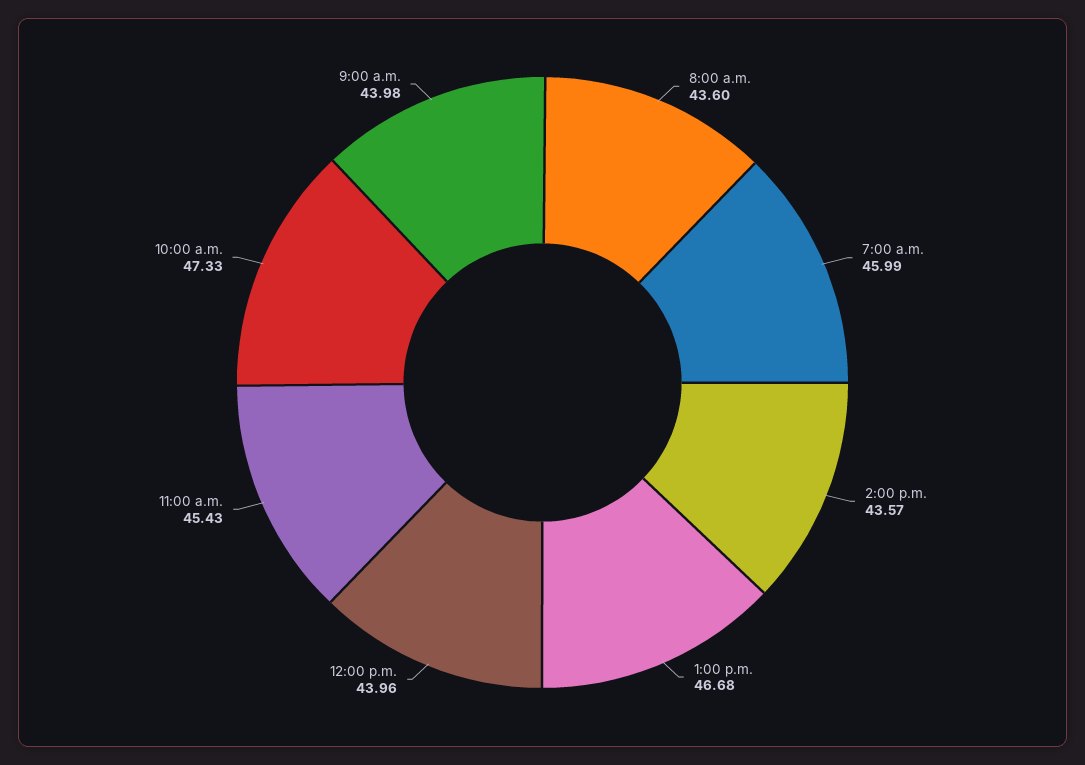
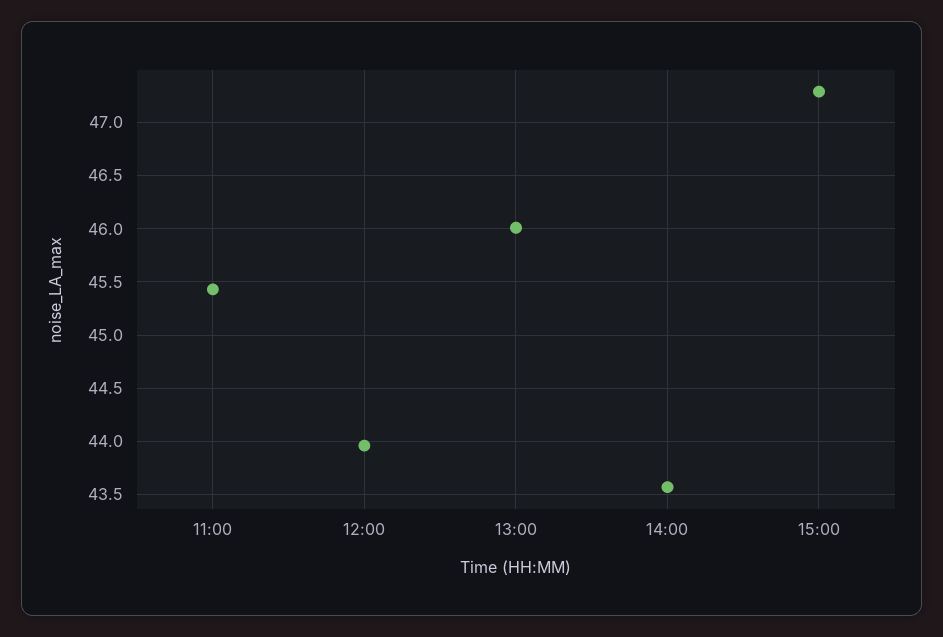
8:00 a.m.: 43.6 -> none
7:00 a.m.: 45.99 -> none
1:00 p.m.: 46.68 -> 46
10:00 a.m.: 47.33 -> none
9:00 a.m.: 43.98 -> none
15:00: none -> 47.3

